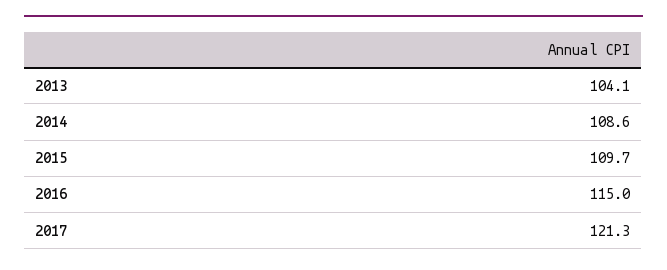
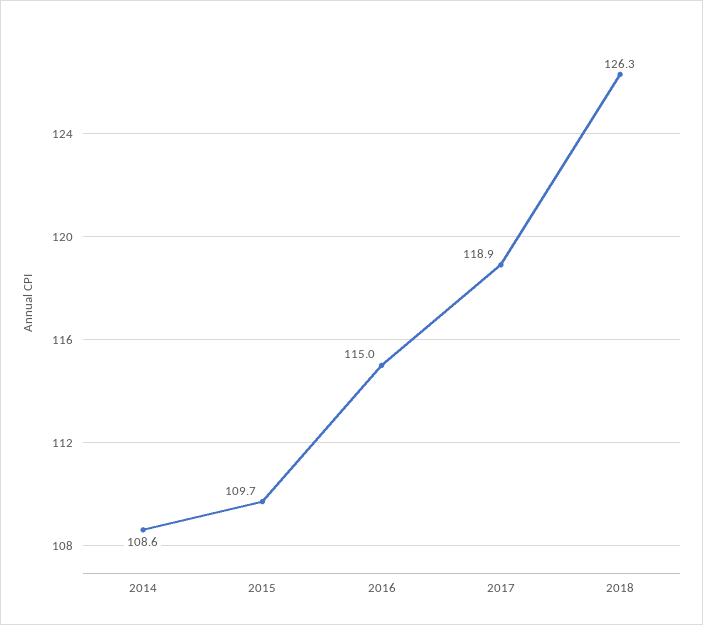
2013: 104.1 -> none
2017: 121.3 -> 118.9
2018: none -> 126.3

